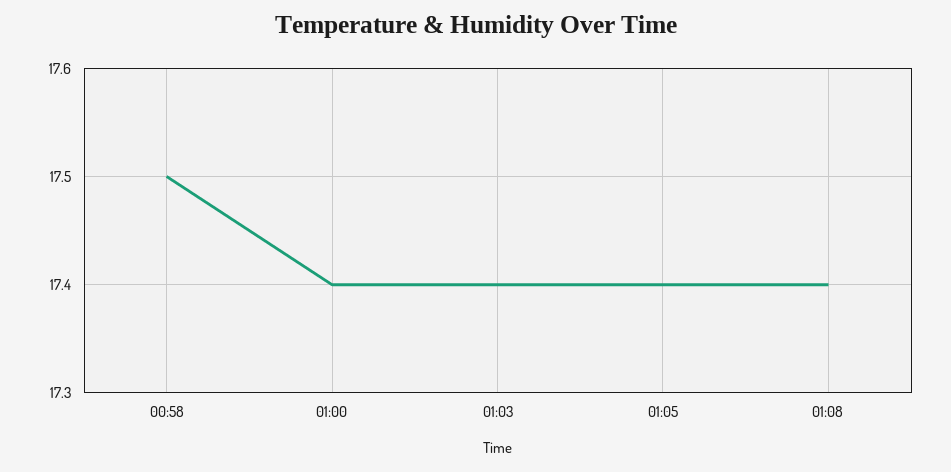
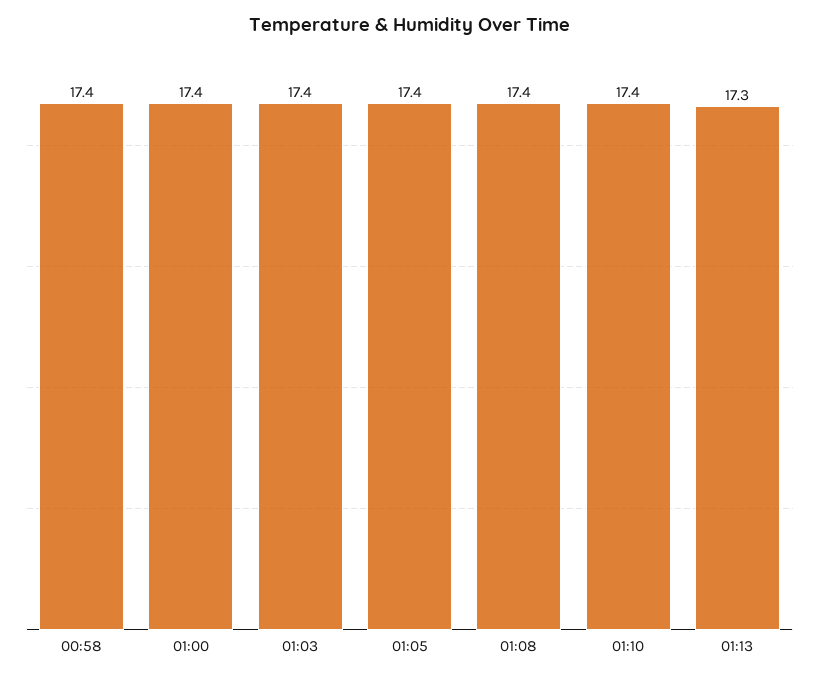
00:58: 17.5 -> 17.4
01:10: none -> 17.4
01:13: none -> 17.3

